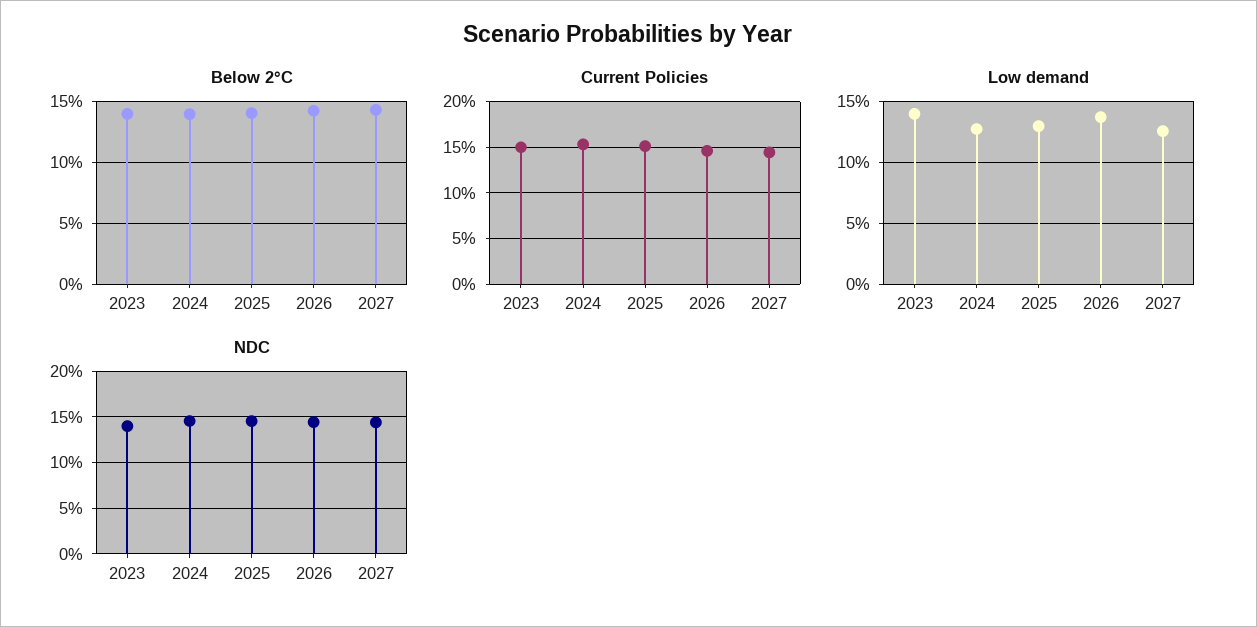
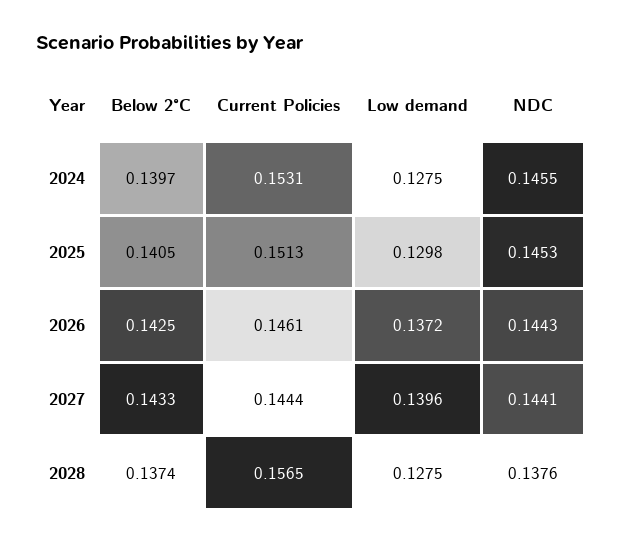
Below 2°C, 2023: 0.14 -> none
Current Policies, 2023: 0.15 -> none
Low demand, 2023: 0.14 -> none
Low demand, 2027: 0.125 -> 0.1396
NDC, 2023: 0.14 -> none
Below 2°C, 2028: none -> 0.1374
Current Policies, 2028: none -> 0.1565
Low demand, 2028: none -> 0.1275
NDC, 2028: none -> 0.1376

